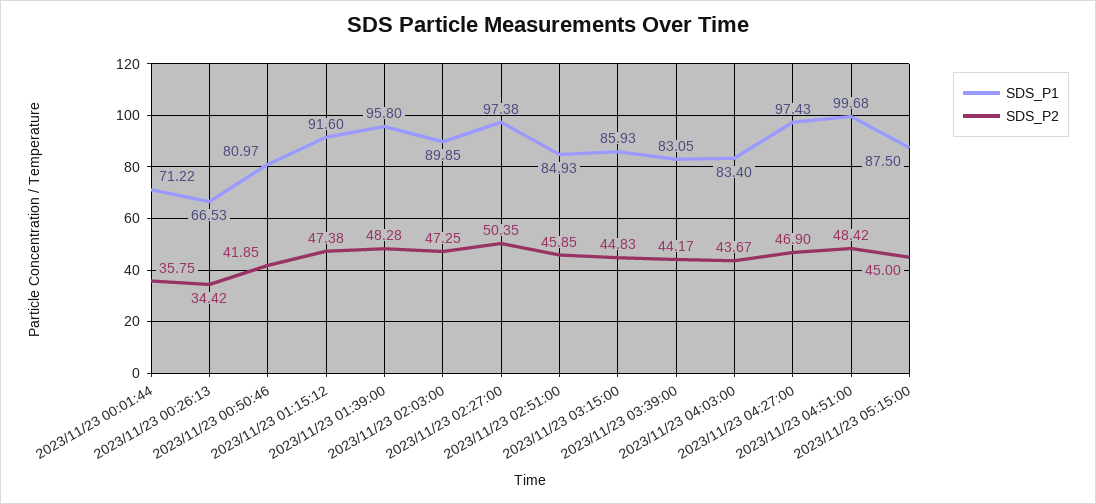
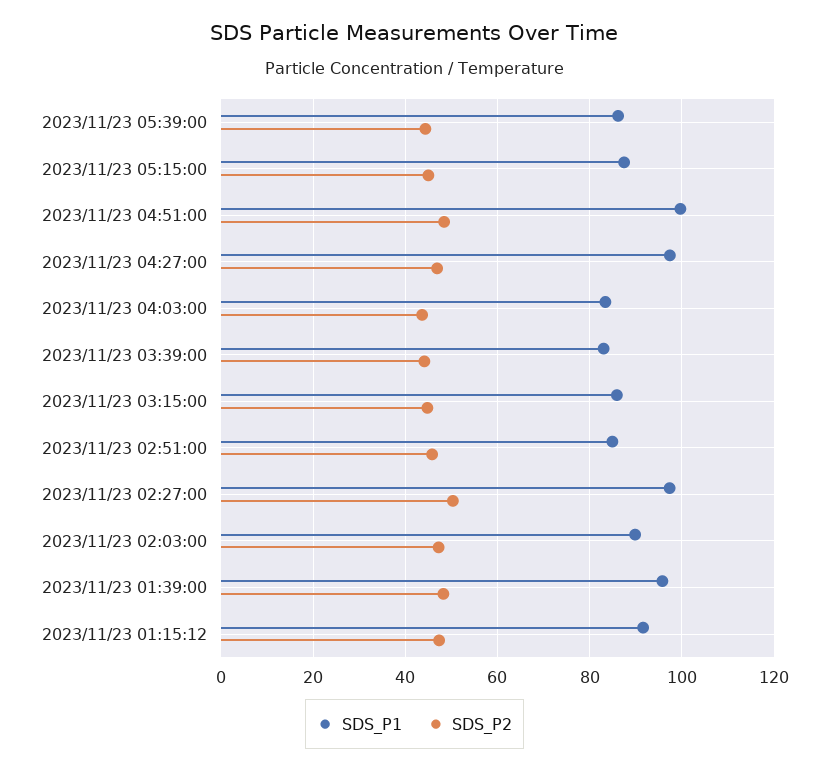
SDS_P1, 2023/11/23 00:01:44: 71.22 -> none
SDS_P2, 2023/11/23 00:01:44: 35.75 -> none
SDS_P1, 2023/11/23 00:26:13: 66.53 -> none
SDS_P2, 2023/11/23 00:26:13: 34.42 -> none
SDS_P1, 2023/11/23 00:50:46: 80.97 -> none
SDS_P2, 2023/11/23 00:50:46: 41.85 -> none
SDS_P1, 2023/11/23 05:39:00: none -> 86
SDS_P2, 2023/11/23 05:39:00: none -> 44

